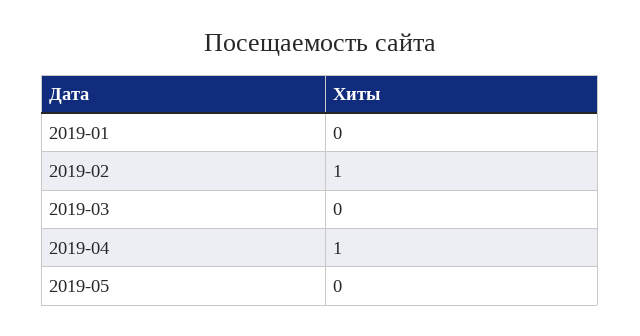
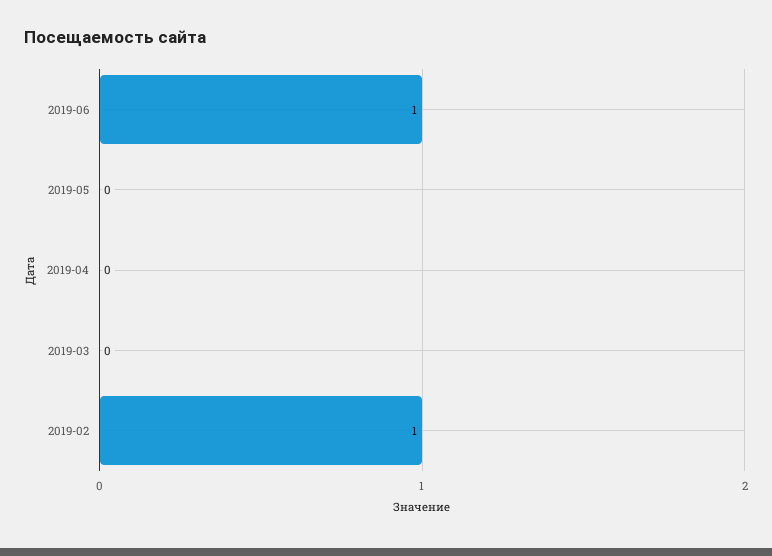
2019-01: 0 -> none
2019-04: 1 -> 0
2019-06: none -> 1

